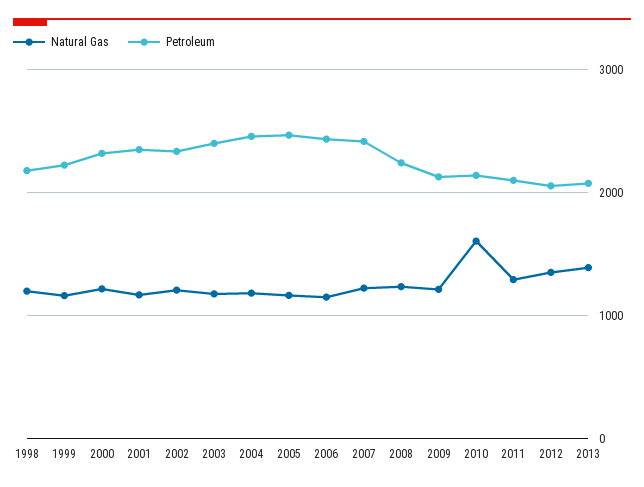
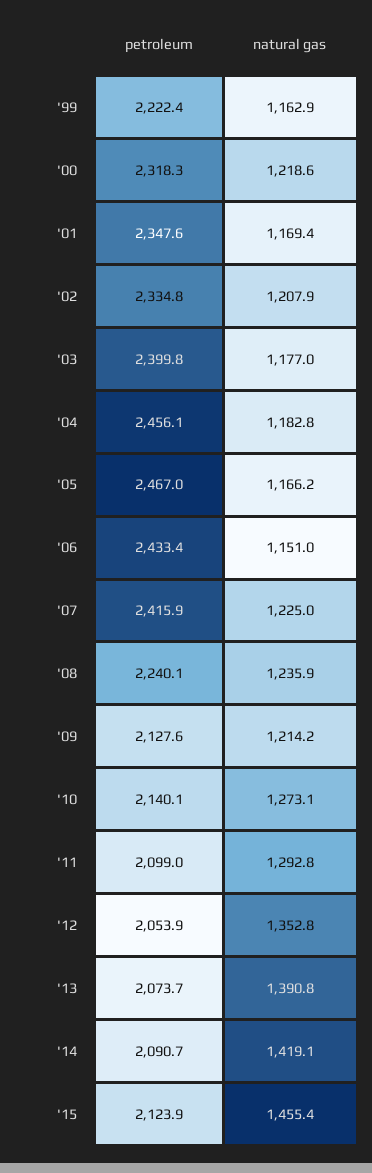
Natural Gas, 1998: 1200 -> none
Petroleum, 1998: 2200 -> none
Natural Gas, 2010: 1600 -> 1273.1
Petroleum, '14: none -> 2090.7
Natural Gas, '14: none -> 1419.1
Petroleum, '15: none -> 2123.9
Natural Gas, '15: none -> 1455.4

